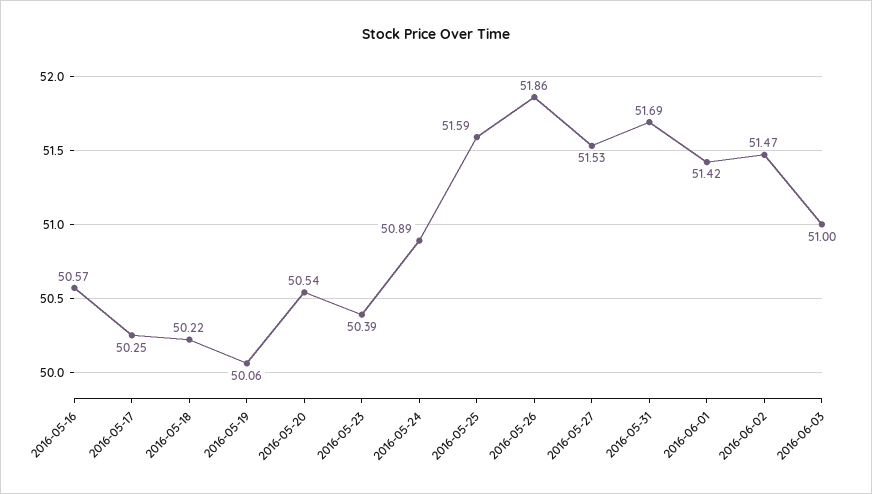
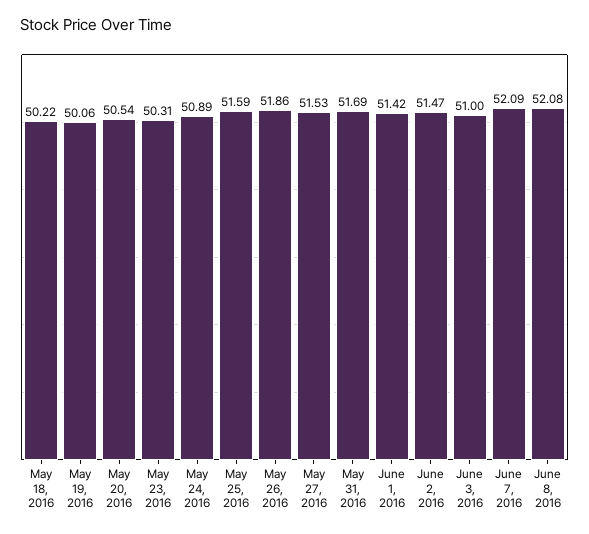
2016-05-16: 50.57 -> none
2016-05-17: 50.25 -> none
2016-05-23: 50.39 -> 50.31
June 7, 2016: none -> 52.09
June 8, 2016: none -> 52.08

